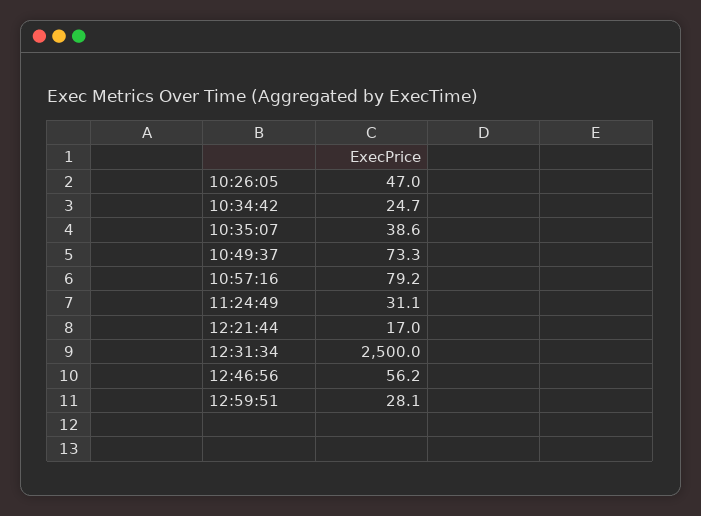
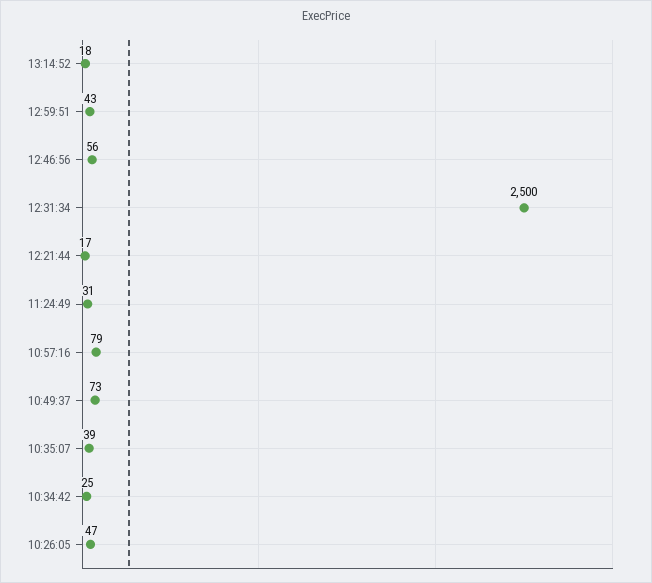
12:59:51: 28.1 -> 43
13:14:52: none -> 18

